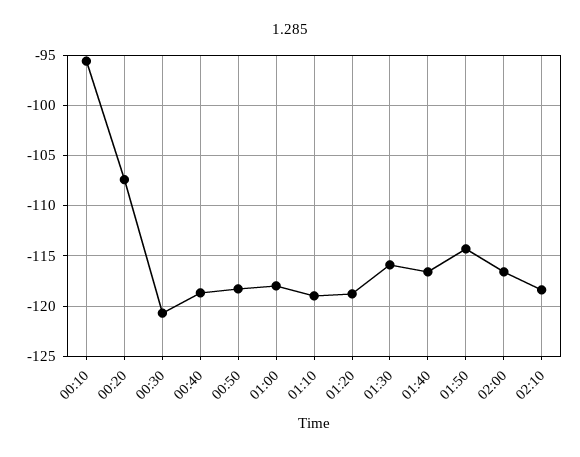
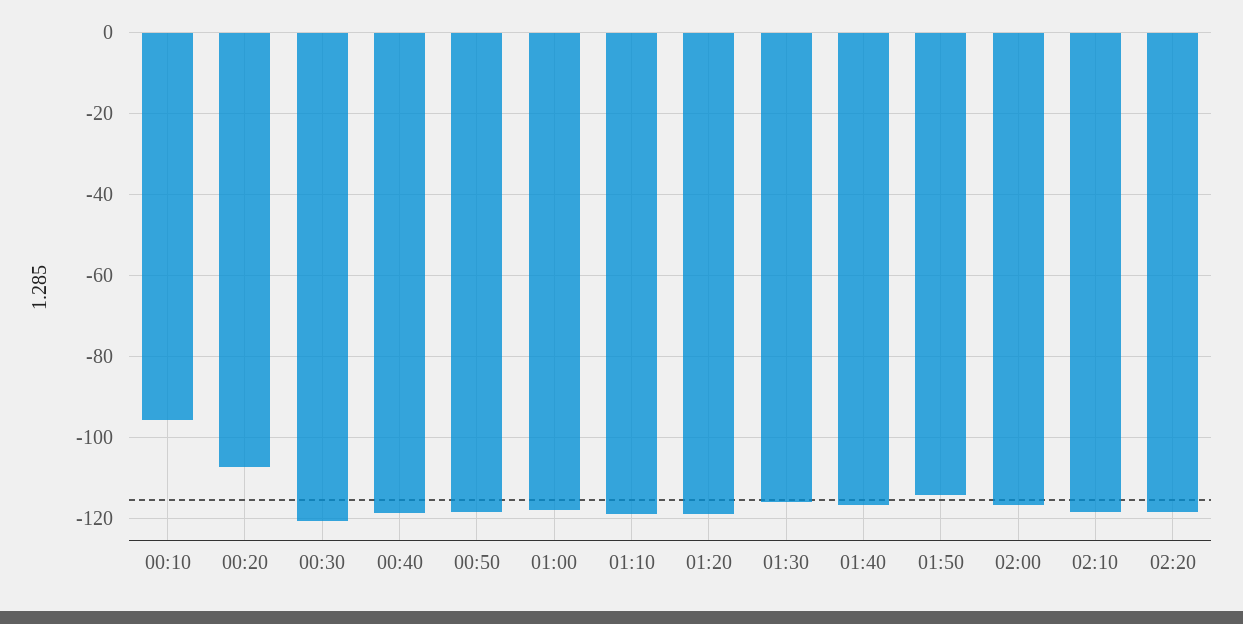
02:20: none -> -118

